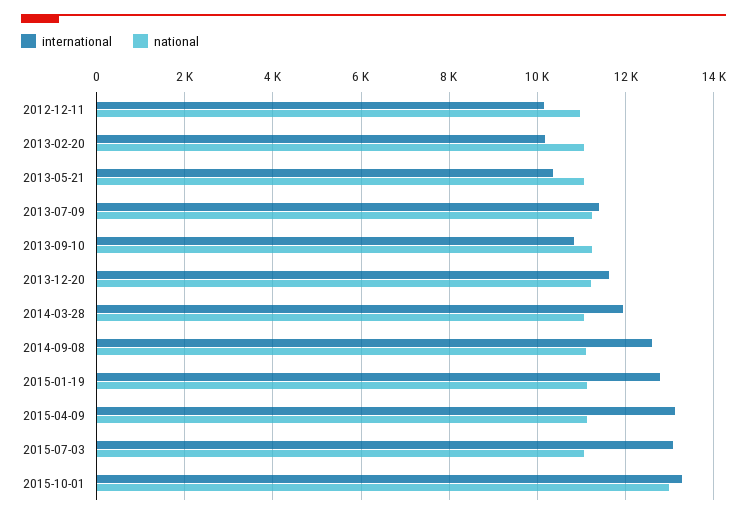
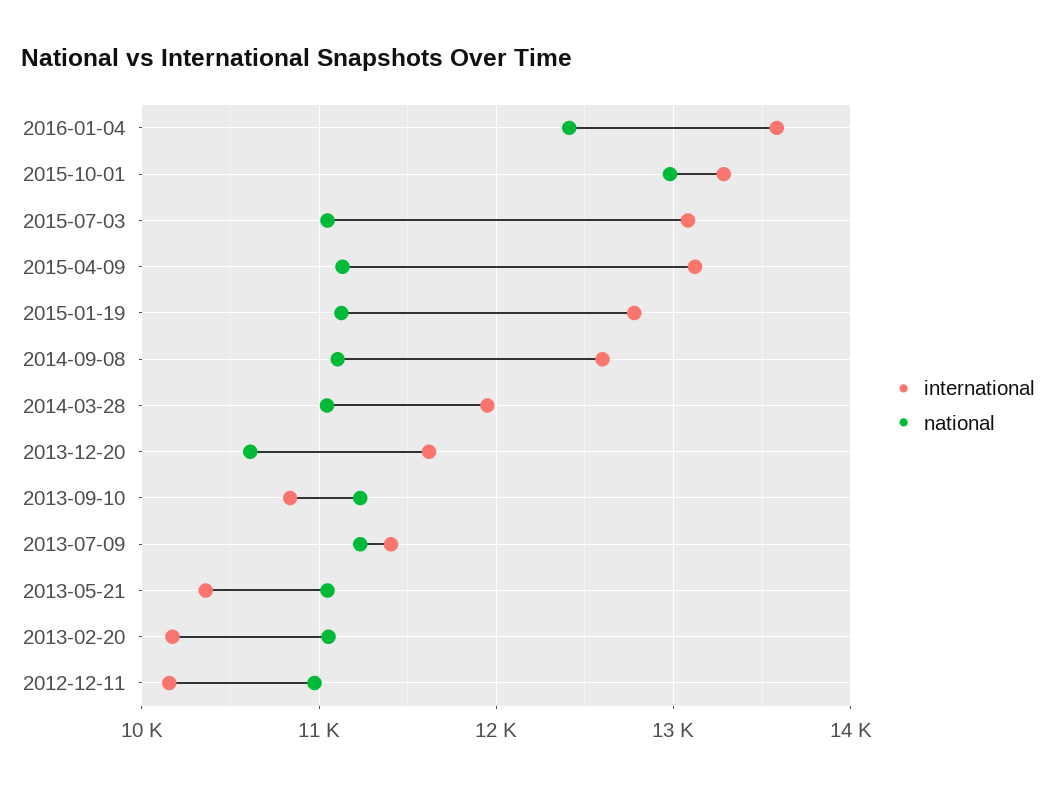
national, 2013-12-20: 11200 -> 10600
international, 2016-01-04: none -> 13600
national, 2016-01-04: none -> 12400

